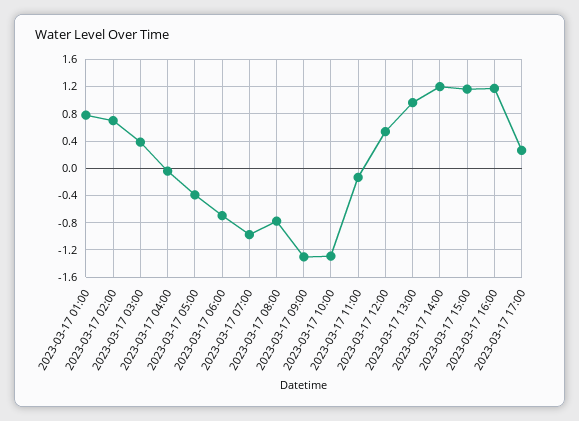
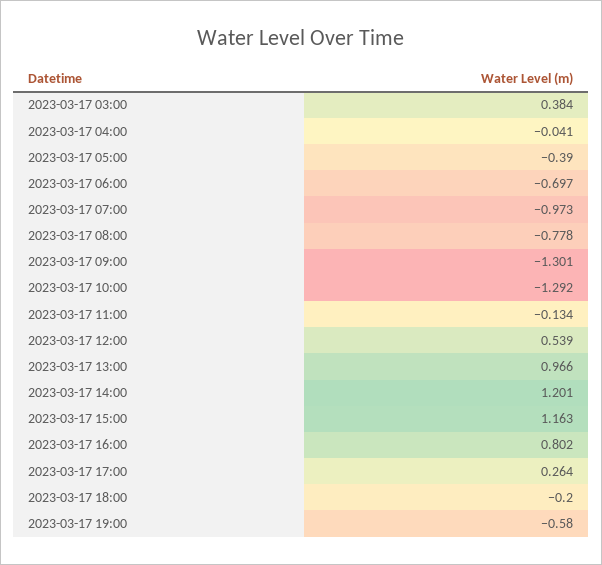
2023-03-17 01:00: 0.8 -> none
2023-03-17 02:00: 0.7 -> none
2023-03-17 16:00: 1.2 -> 0.802
2023-03-17 18:00: none -> -0.2
2023-03-17 19:00: none -> -0.58

